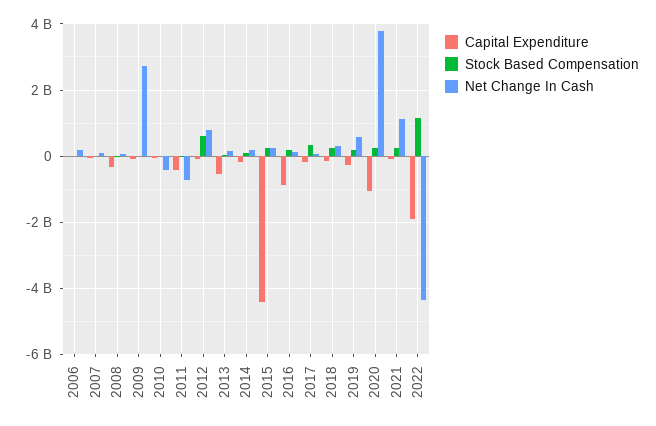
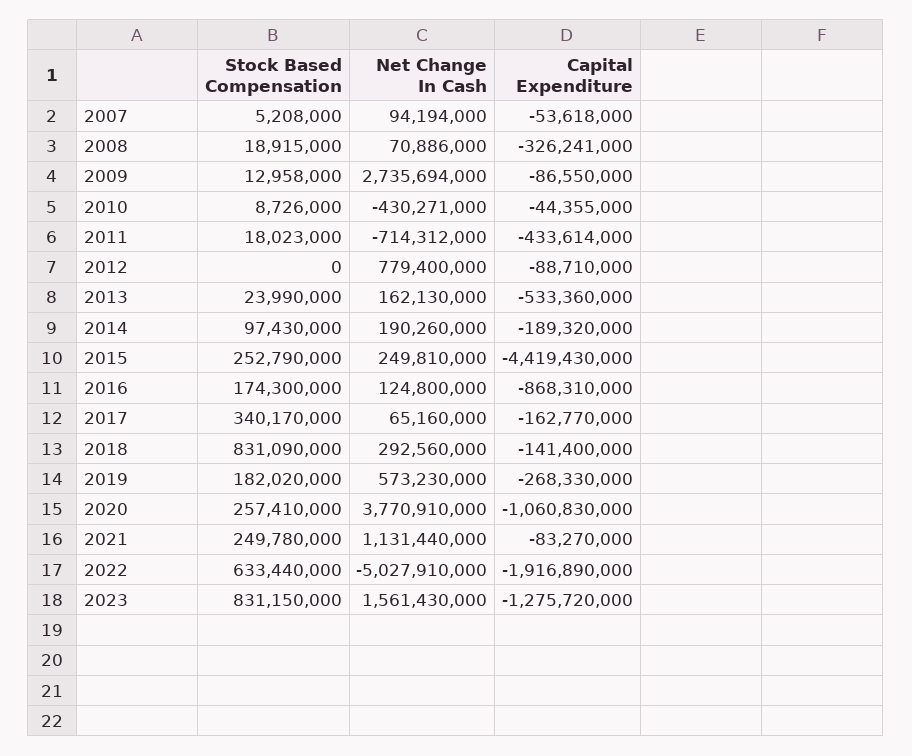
Capital Expenditure, 2006: 0 -> none
Stock Based Compensation, 2006: 0 -> none
Net Change In Cash, 2006: 200000000 -> none
Stock Based Compensation, 2012: 600000000 -> 0
Stock Based Compensation, 2018: 200000000 -> 831090000
Stock Based Compensation, 2022: 1200000000 -> 633440000
Net Change In Cash, 2022: -4400000000 -> -5027910000
Stock Based Compensation, 2023: none -> 831150000
Net Change In Cash, 2023: none -> 1561430000
Capital Expenditure, 2023: none -> -1275720000

